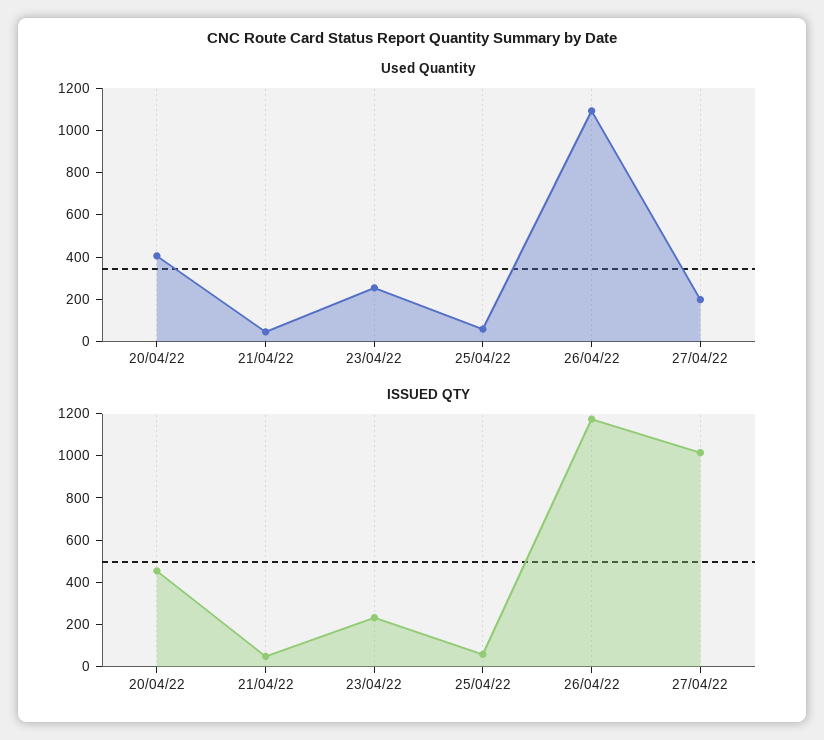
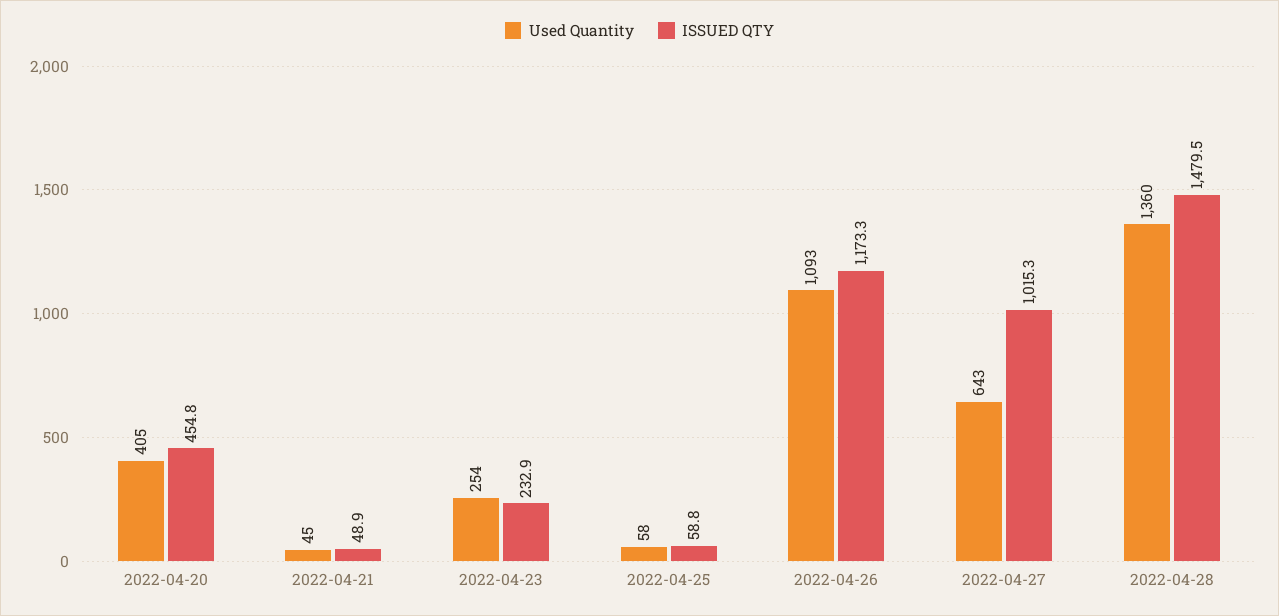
Used Quantity, 27/04/22: 200 -> 643
Used Quantity, 2022-04-28: none -> 1360
ISSUED QTY, 2022-04-28: none -> 1479.5

